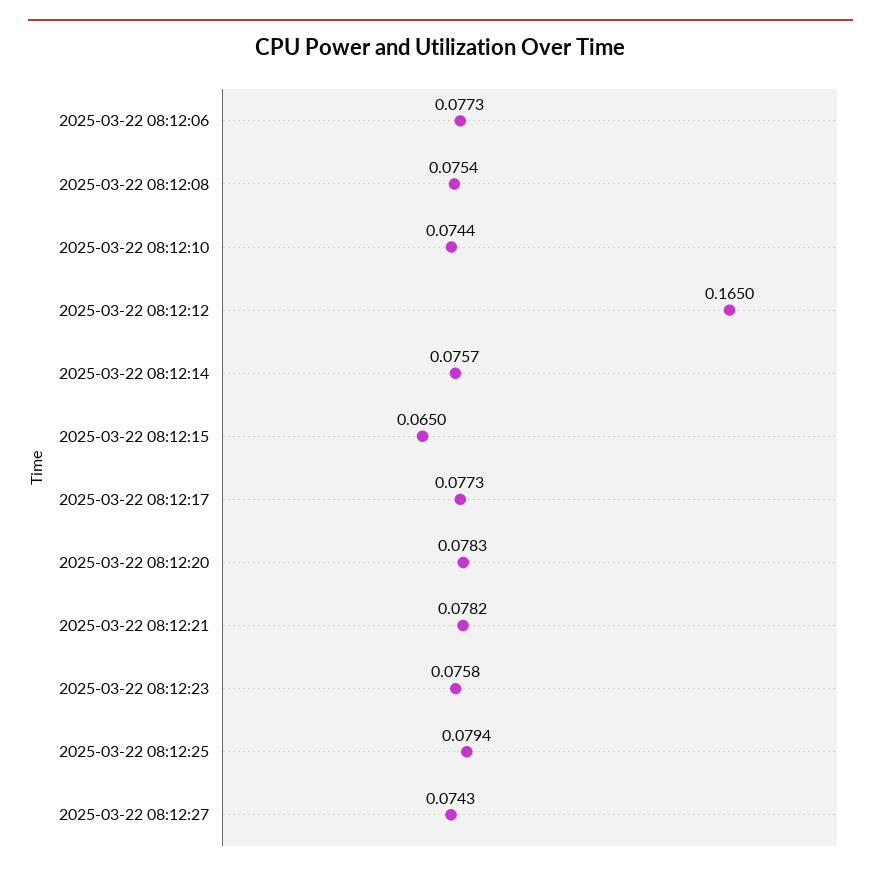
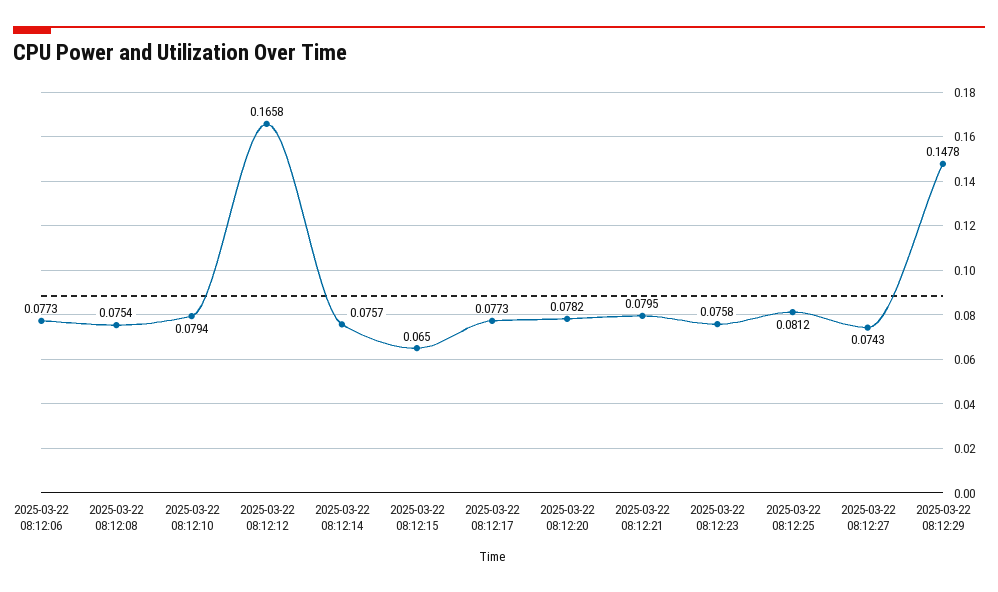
2025-03-22 08:12:10: 0.0744 -> 0.0794
2025-03-22 08:12:12: 0.165 -> 0.1658
2025-03-22 08:12:20: 0.0783 -> 0.0782
2025-03-22 08:12:21: 0.0782 -> 0.0795
2025-03-22 08:12:25: 0.0794 -> 0.0812
2025-03-22 08:12:29: none -> 0.1478

